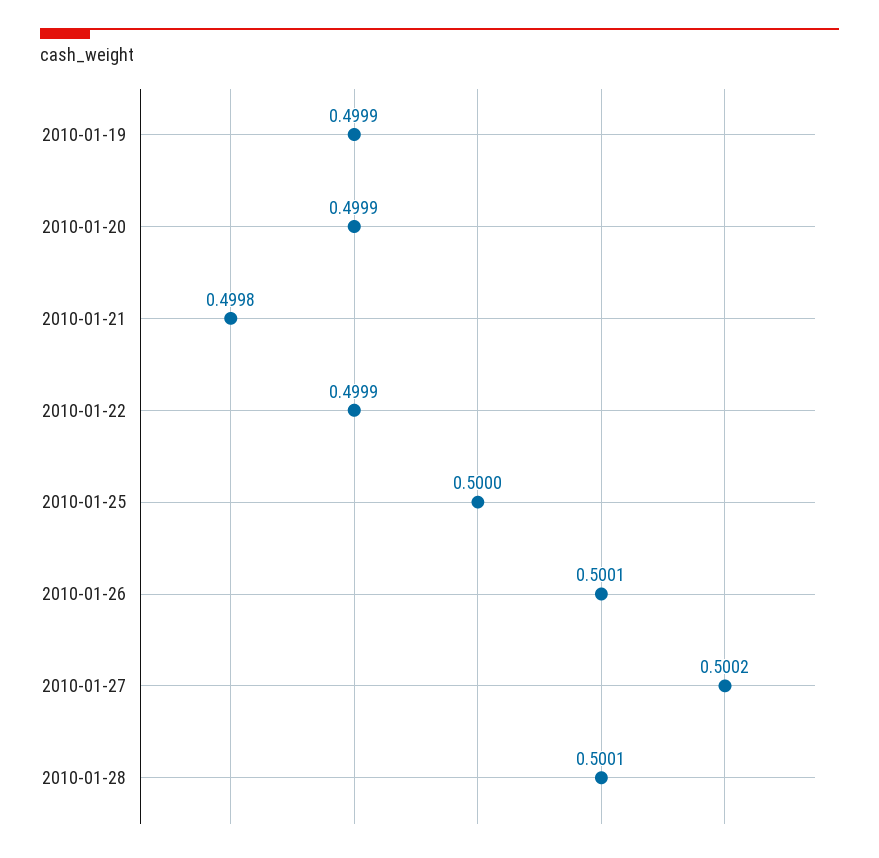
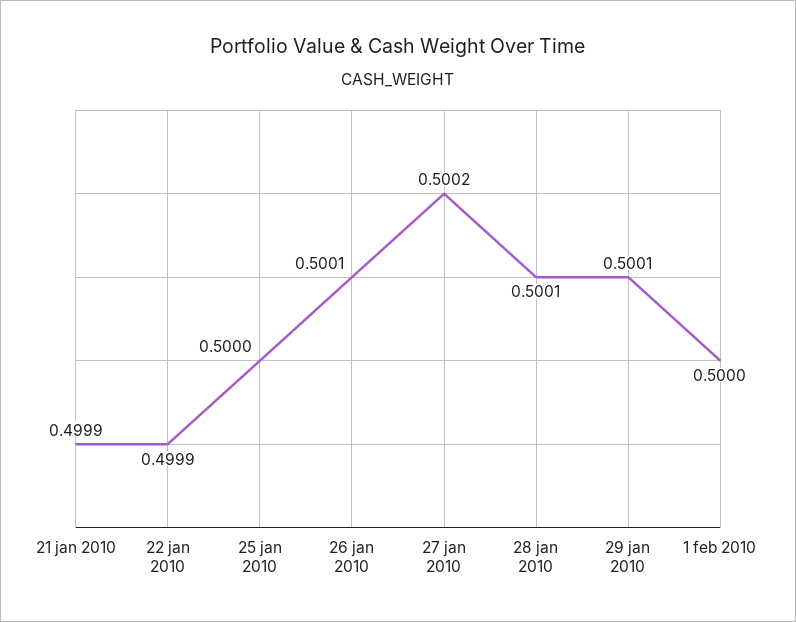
2010-01-19: 0.4999 -> none
2010-01-20: 0.4999 -> none
2010-01-21: 0.4998 -> 0.4999
29 jan 2010: none -> 0.5001
1 feb 2010: none -> 0.5

